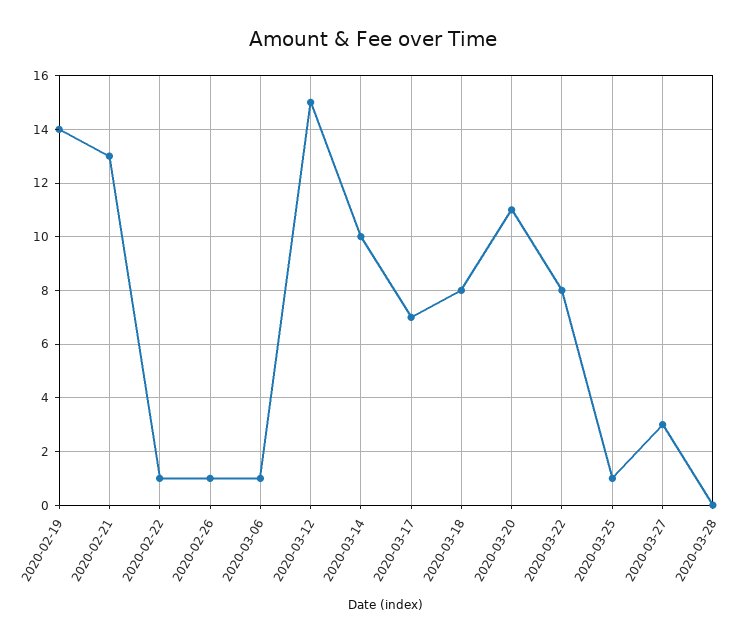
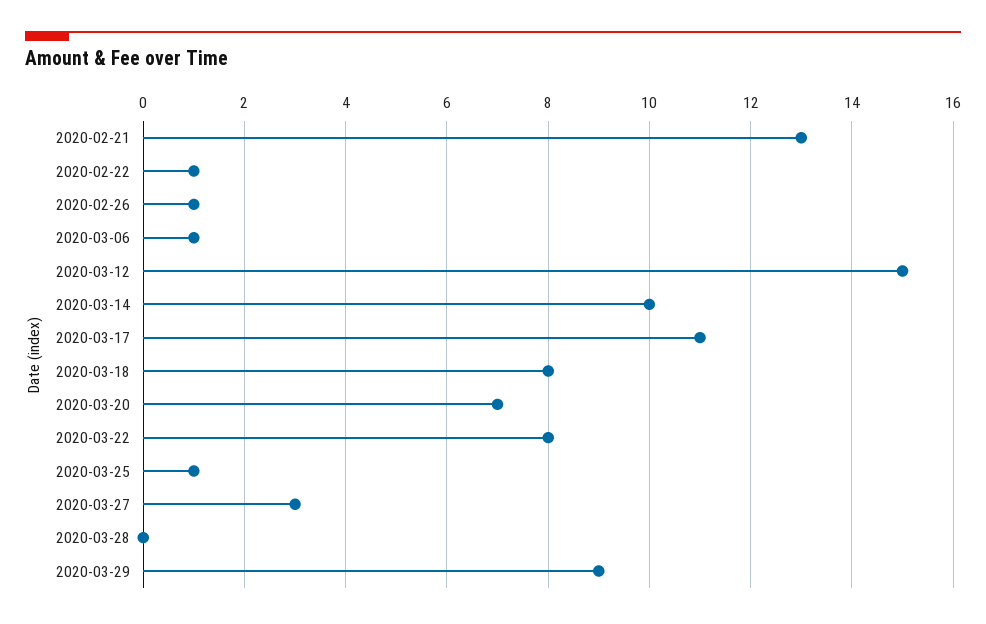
2020-02-19: 14 -> none
2020-03-17: 7 -> 11
2020-03-20: 11 -> 7
2020-03-29: none -> 9

